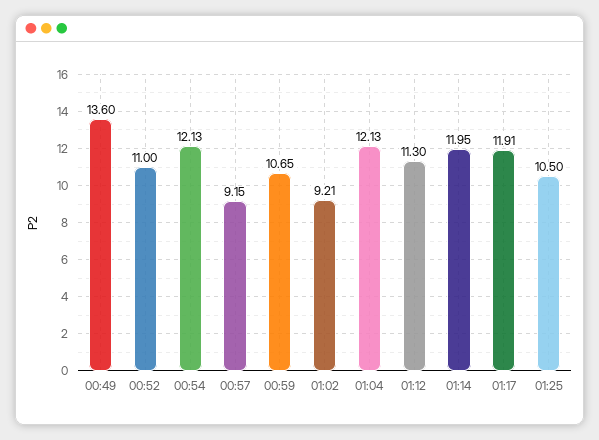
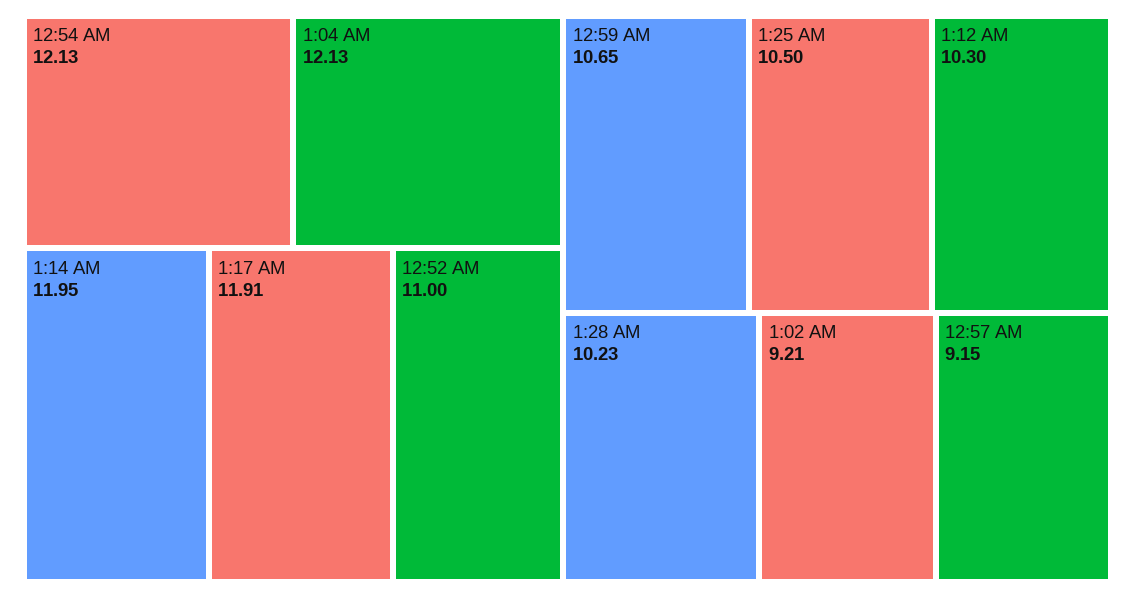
00:49: 13.6 -> none
01:12: 11.3 -> 10.3
1:28 AM: none -> 10.23

